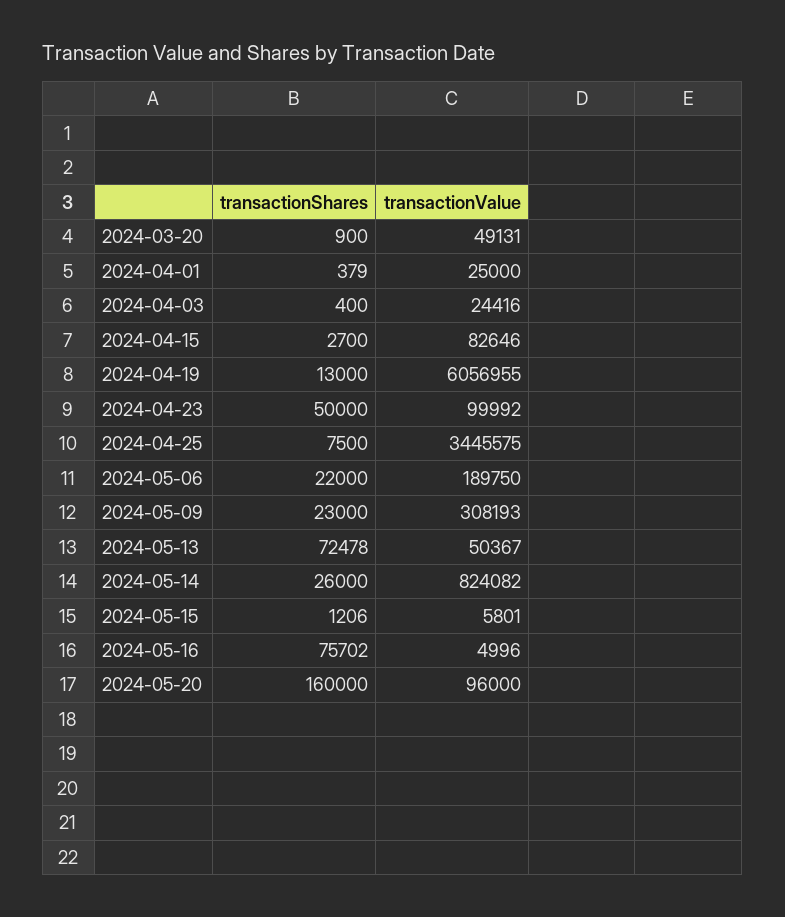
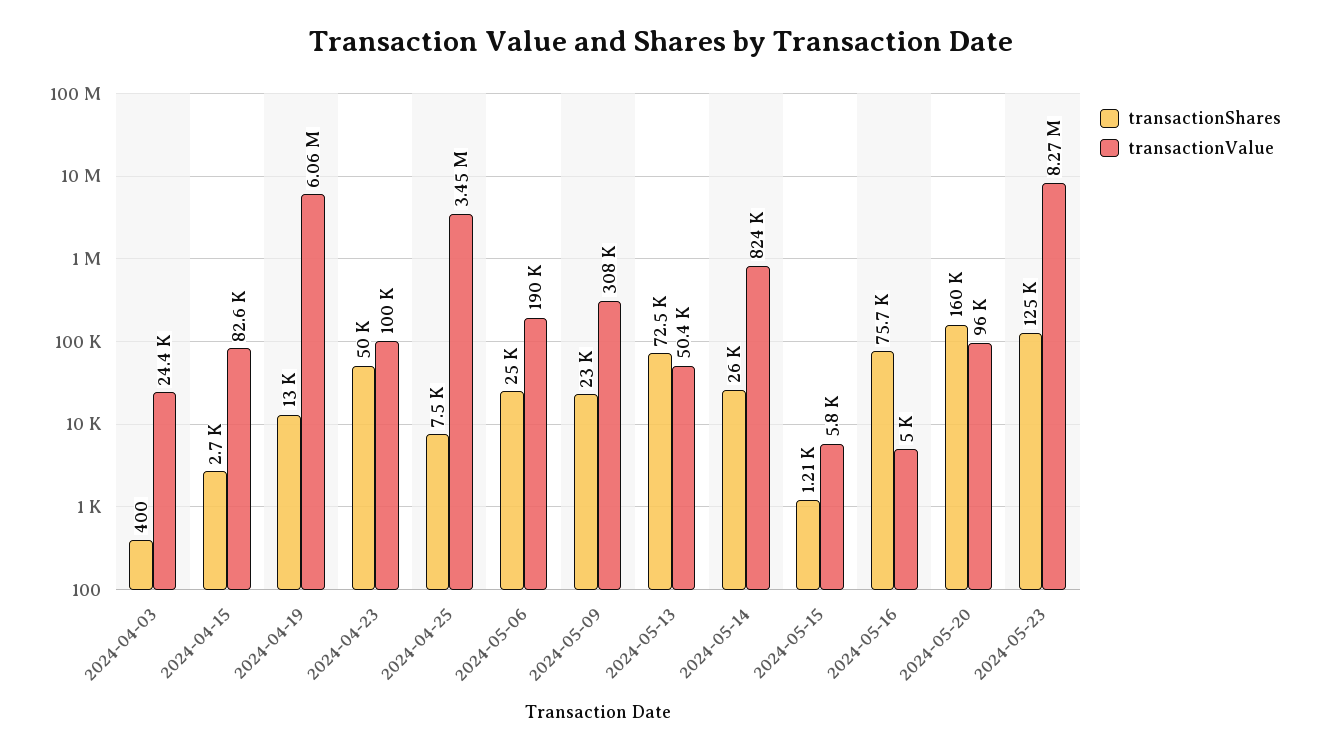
transactionShares, 2024-03-20: 900 -> none
transactionValue, 2024-03-20: 49131 -> none
transactionShares, 2024-04-01: 379 -> none
transactionValue, 2024-04-01: 25000 -> none
transactionShares, 2024-05-06: 22000 -> 25000
transactionShares, 2024-05-23: none -> 125000
transactionValue, 2024-05-23: none -> 8270000

